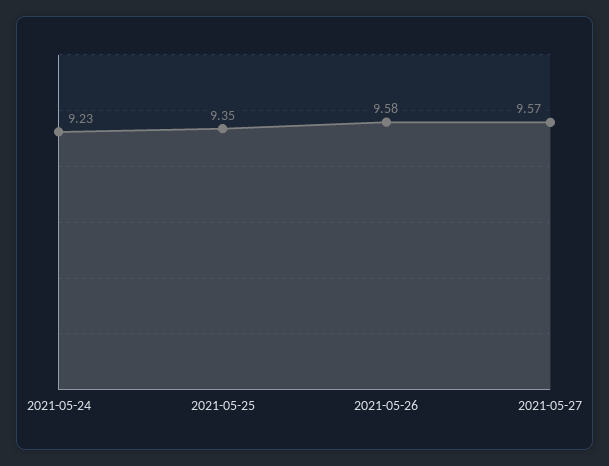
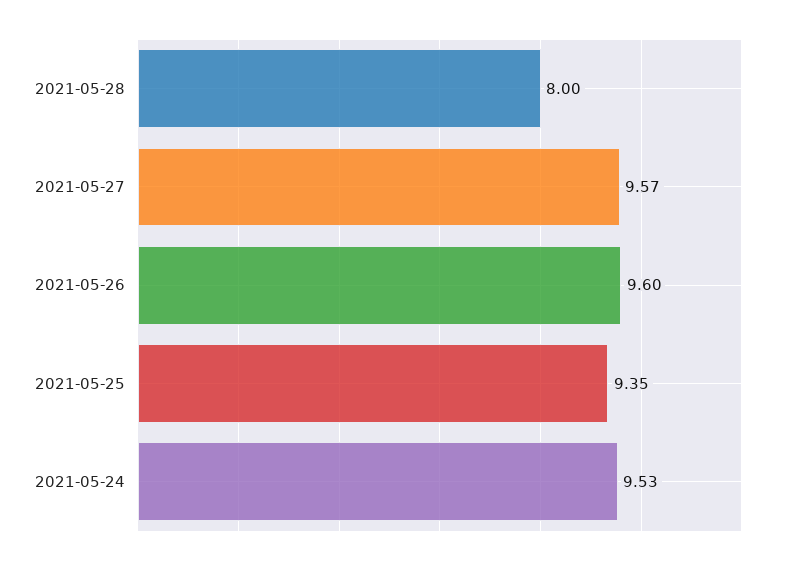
2021-05-24: 9.23 -> 9.53
2021-05-26: 9.58 -> 9.6
2021-05-28: none -> 8

